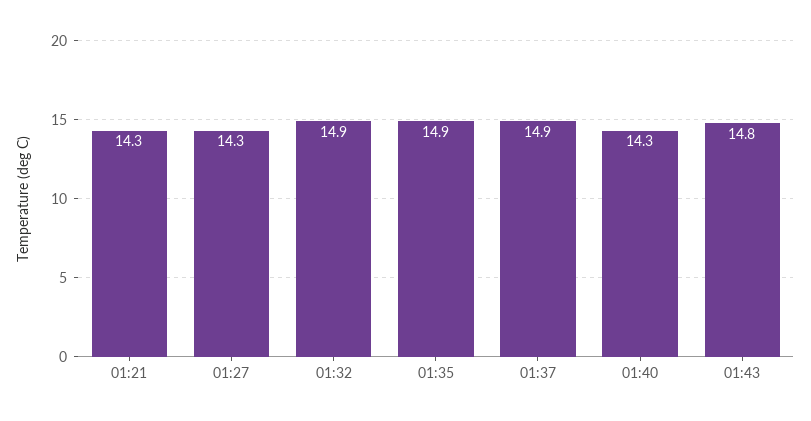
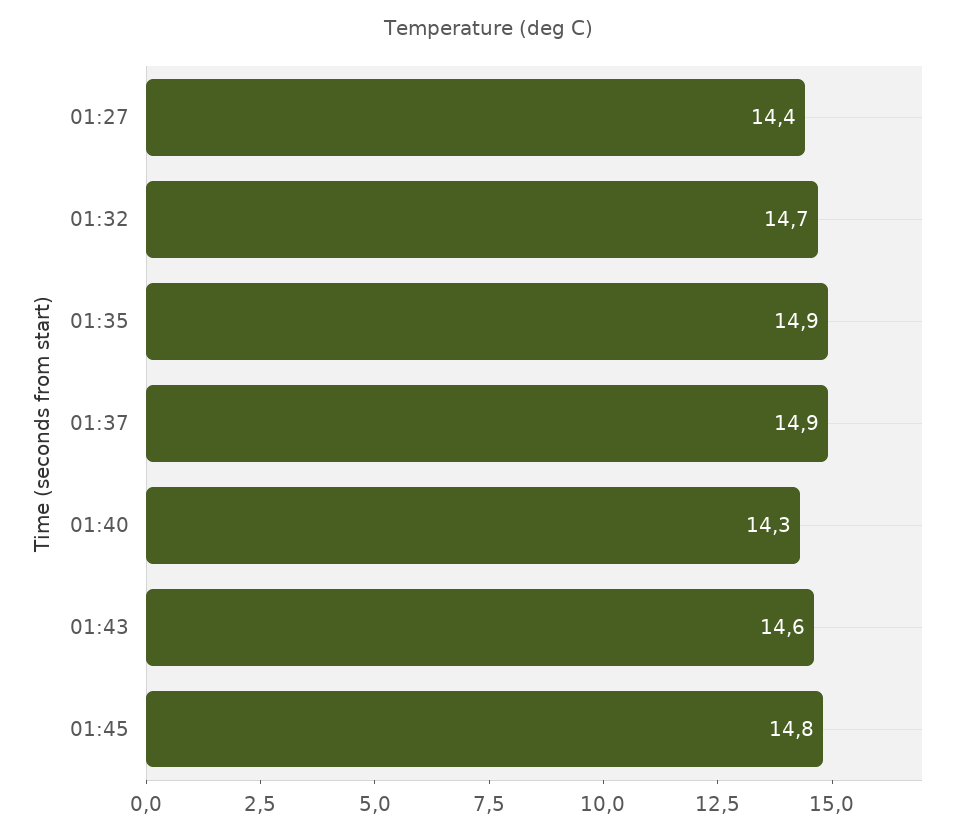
01:21: 14.3 -> none
01:27: 14.3 -> 14.4
01:32: 14.9 -> 14.7
01:43: 14.8 -> 14.6
01:45: none -> 14.8

